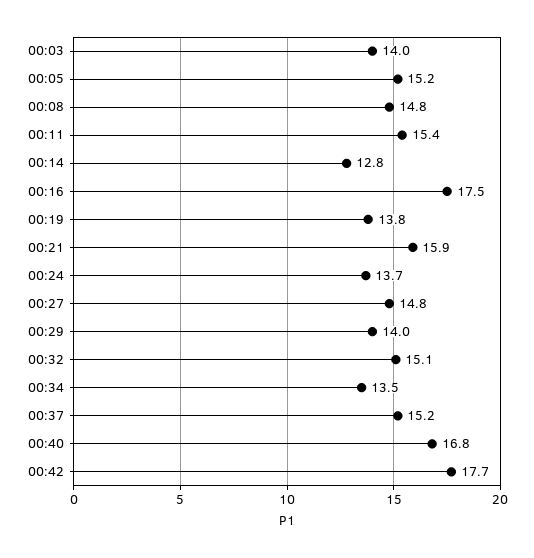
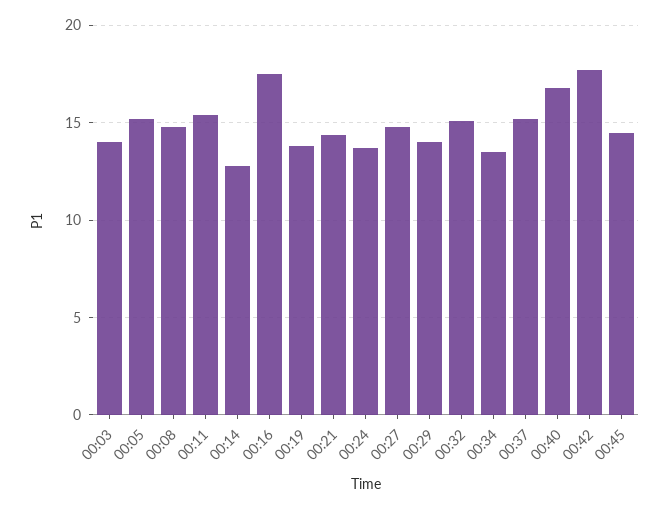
00:21: 15.9 -> 14.5
00:45: none -> 14.5

